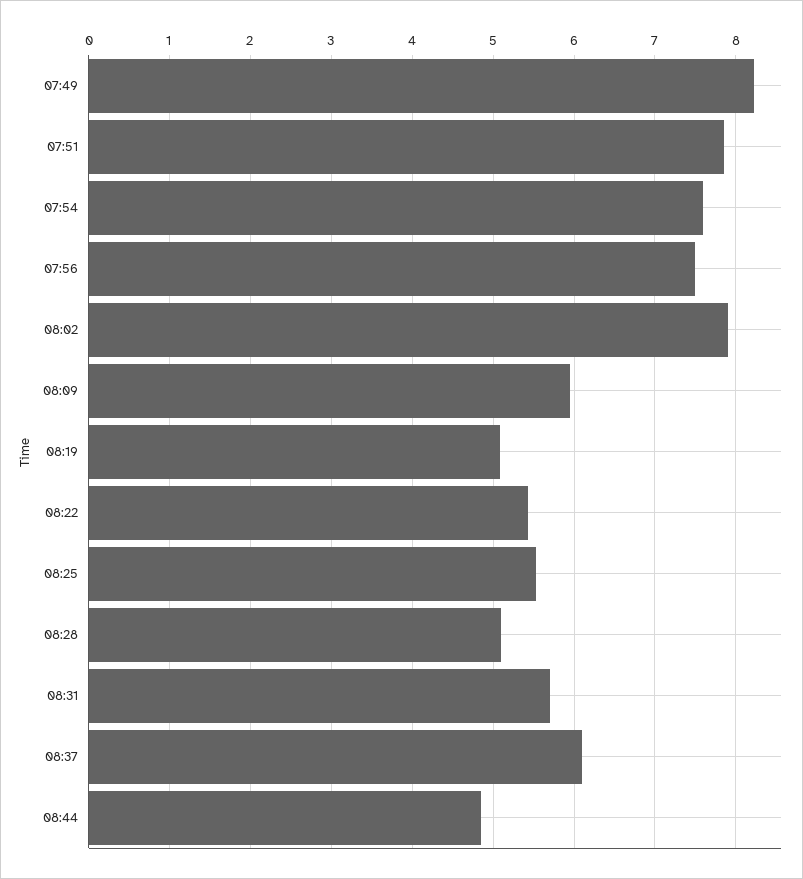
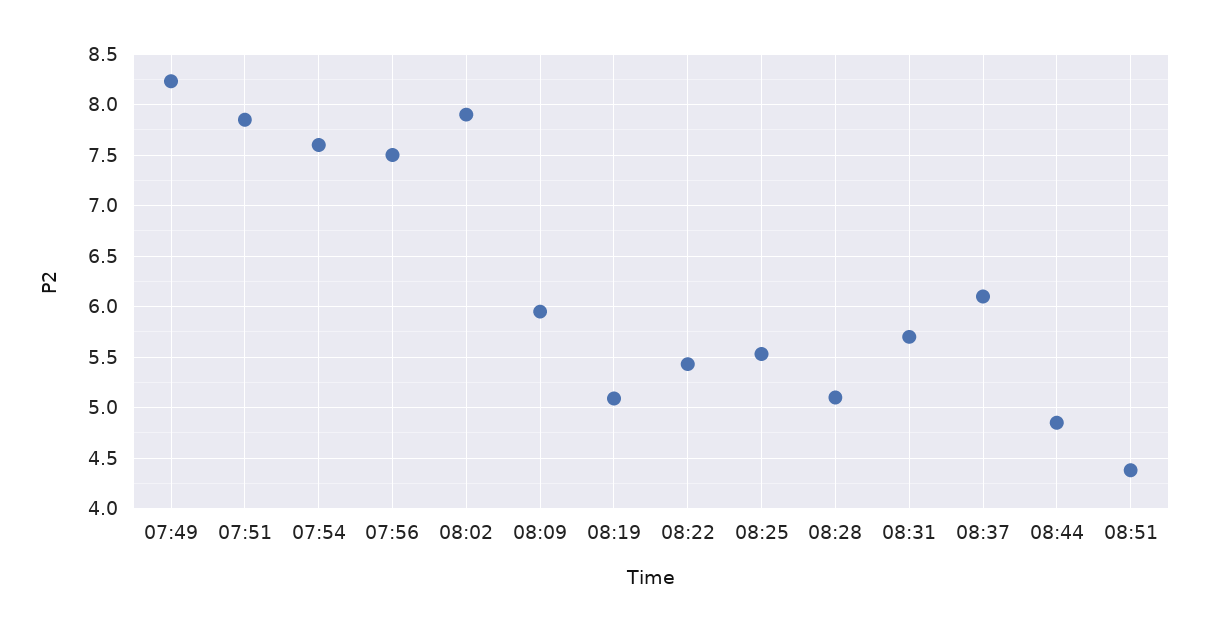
08:51: none -> 4.4

